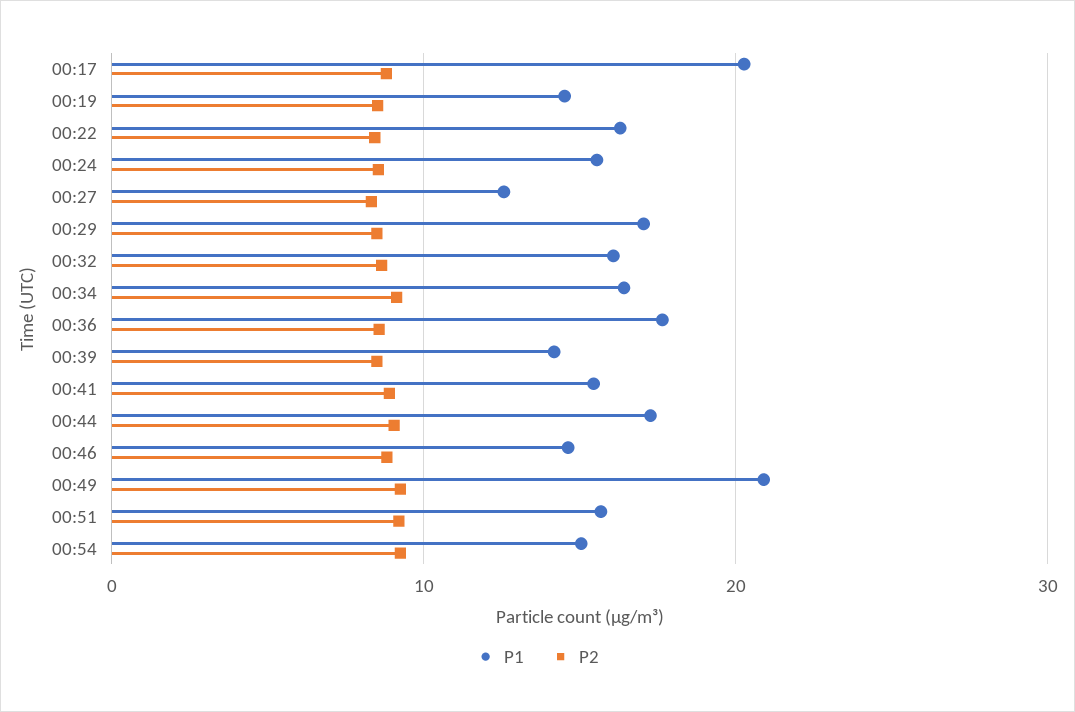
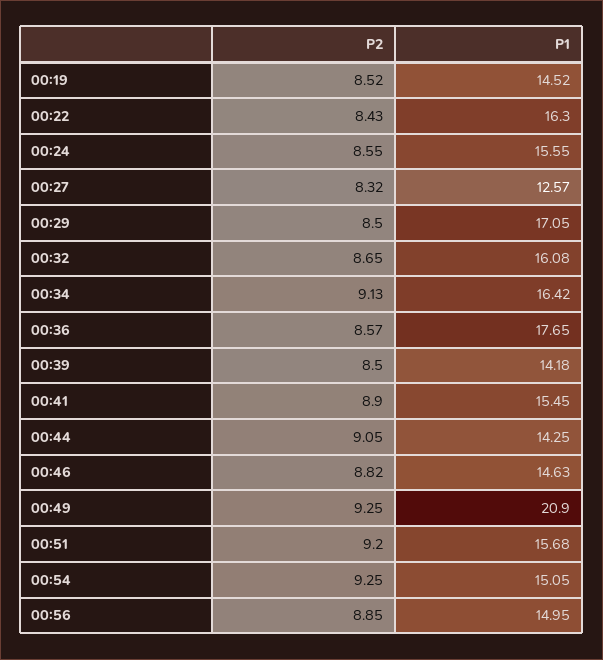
P1, 00:17: 20 -> none
P2, 00:17: 9 -> none
P1, 00:44: 17 -> 14.25
P2, 00:56: none -> 8.85
P1, 00:56: none -> 14.95

